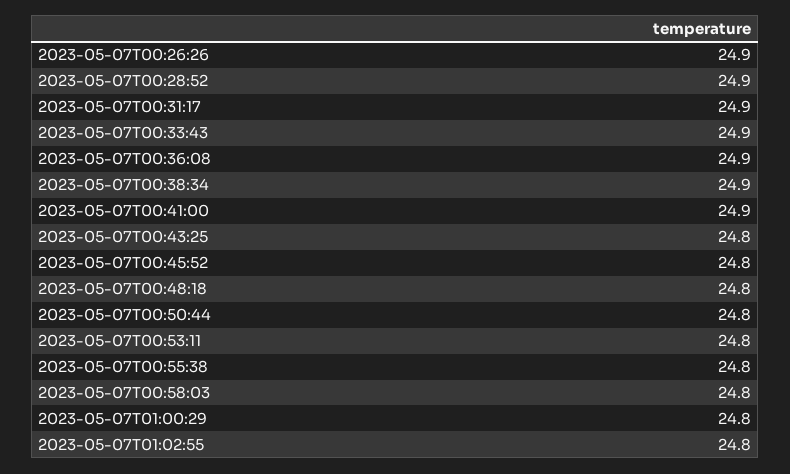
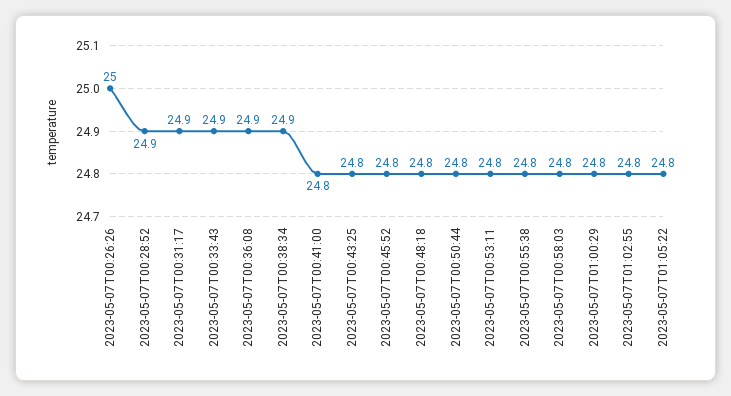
2023-05-07T00:26:26: 24.9 -> 25
2023-05-07T00:41:00: 24.9 -> 24.8
2023-05-07T01:05:22: none -> 24.8

